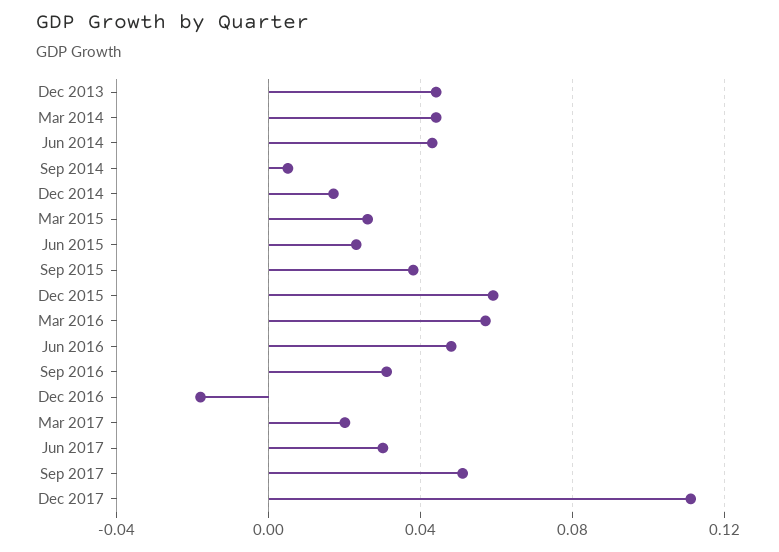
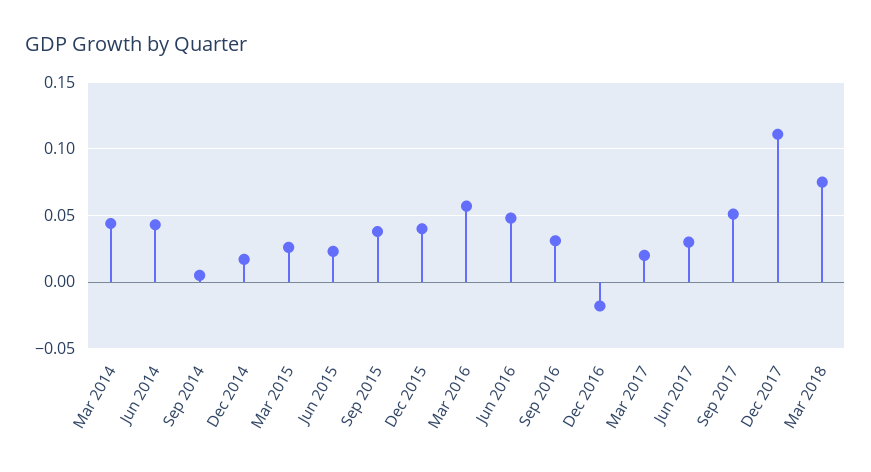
Dec 2013: 0.045 -> none
Dec 2015: 0.06 -> 0.04
Mar 2018: none -> 0.075

